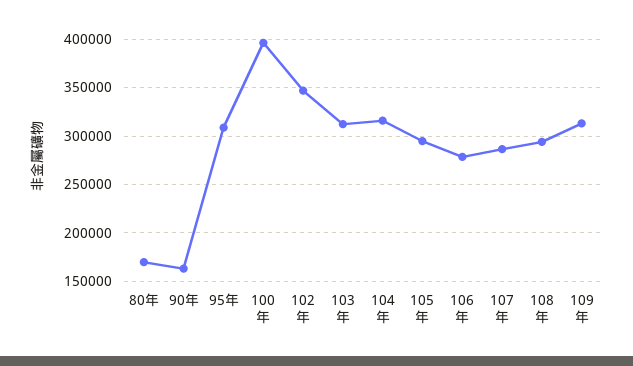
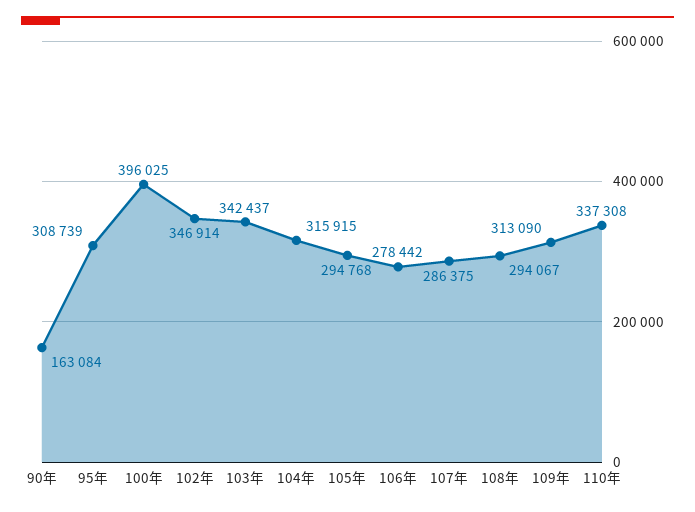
80年: 170000 -> none
103年: 310000 -> 342437
110年: none -> 337308

